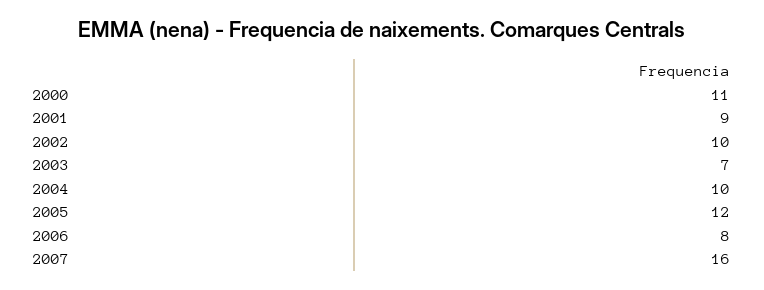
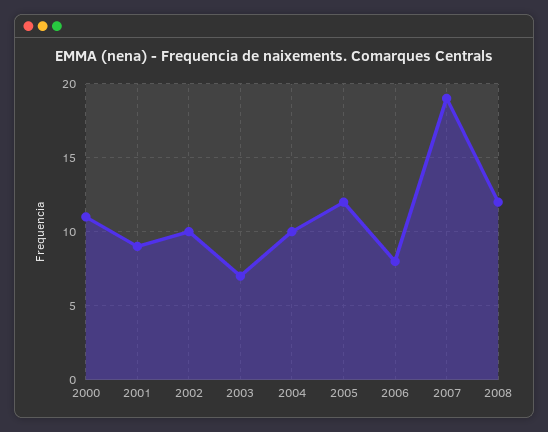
2007: 16 -> 19
2008: none -> 12

